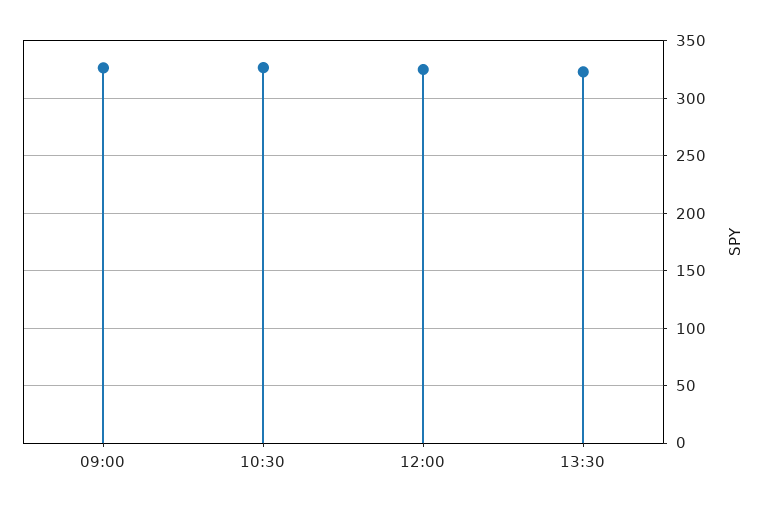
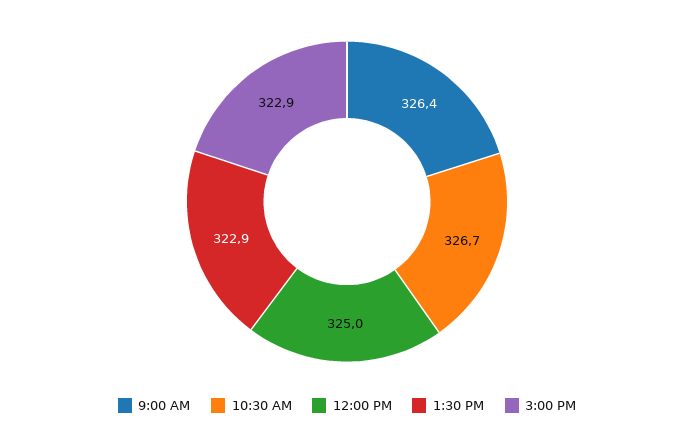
3:00 PM: none -> 322.9

